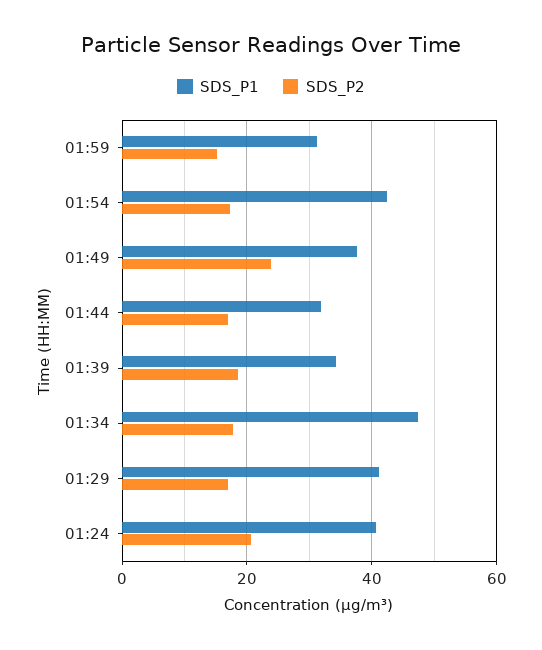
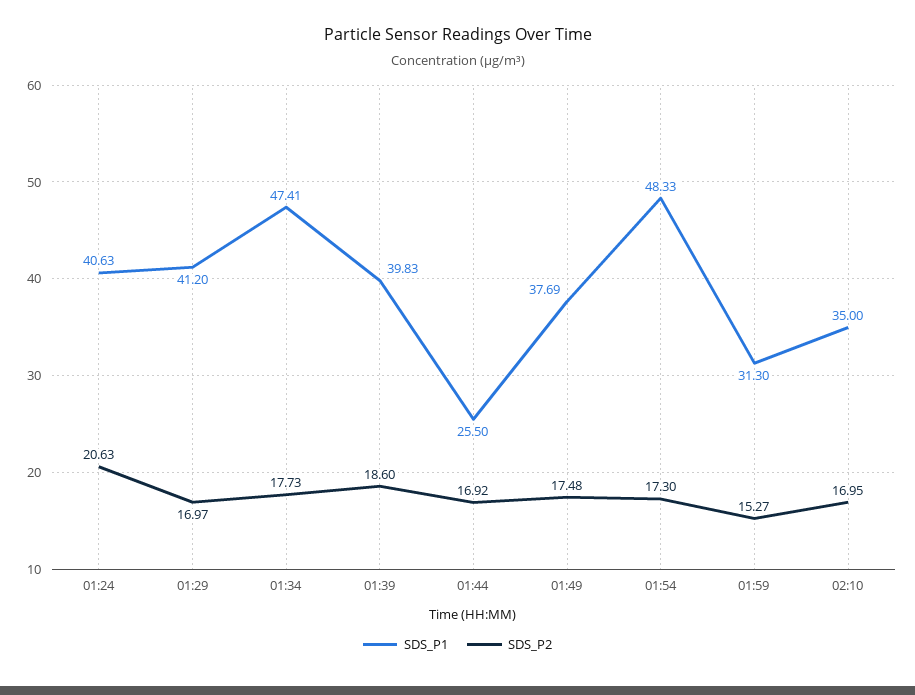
SDS_P1, 01:54: 42 -> 48.33
SDS_P2, 01:49: 24 -> 17.48
SDS_P1, 01:44: 32 -> 25.5
SDS_P1, 01:39: 34 -> 39.83
SDS_P1, 02:10: none -> 35
SDS_P2, 02:10: none -> 16.95

